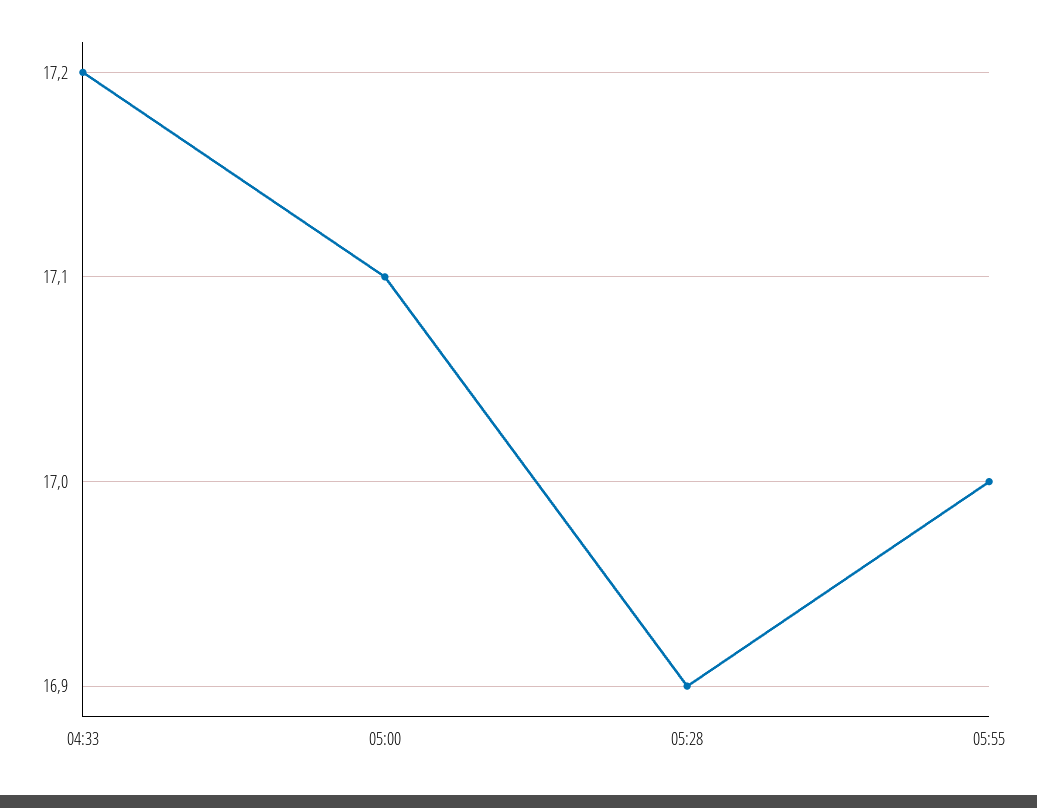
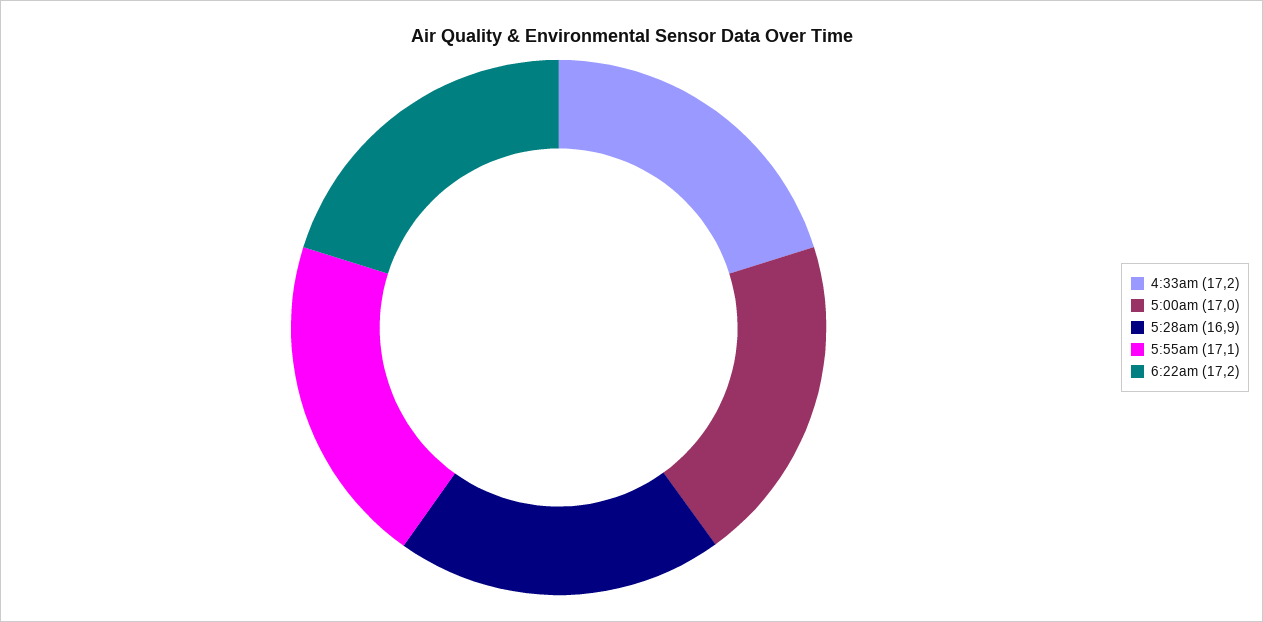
05:00: 17.1 -> 17
05:55: 17 -> 17.1
6:22am: none -> 17.2

